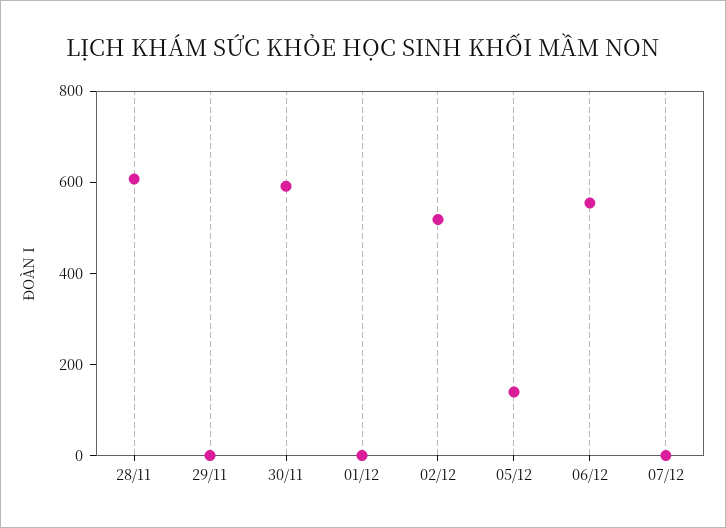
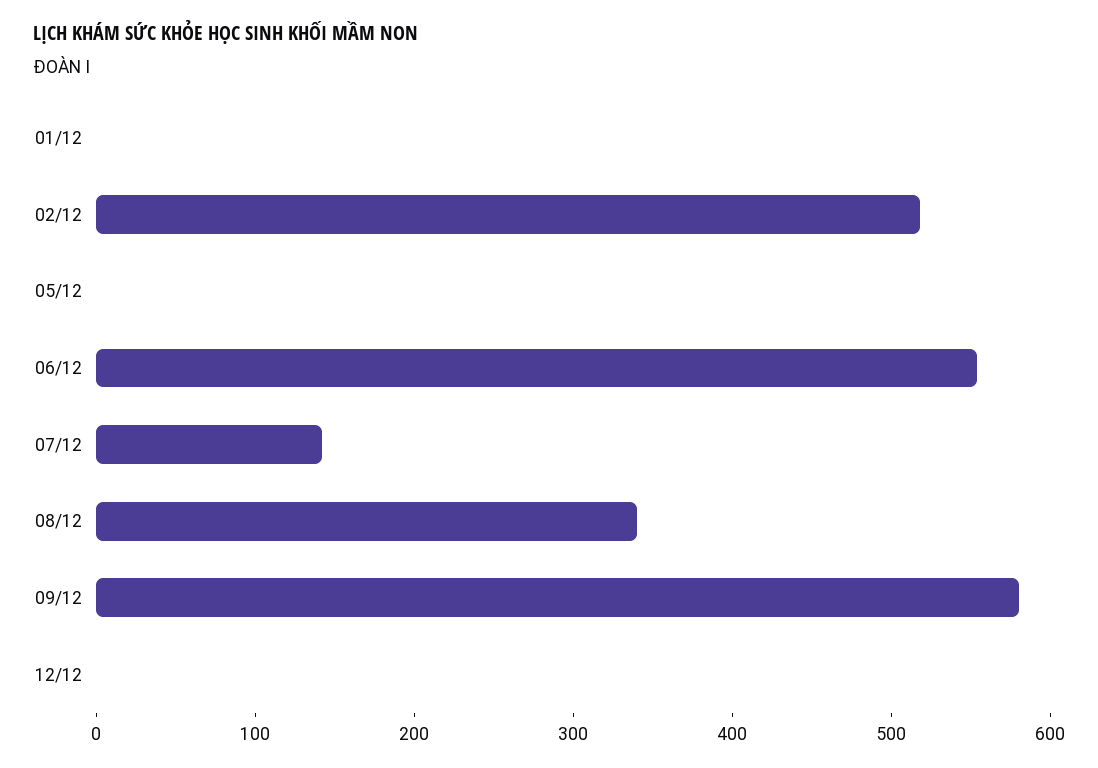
28/11: 600 -> none
29/11: 0 -> none
30/11: 600 -> none
05/12: 150 -> 0
07/12: 0 -> 140
08/12: none -> 340
09/12: none -> 580
12/12: none -> 0

